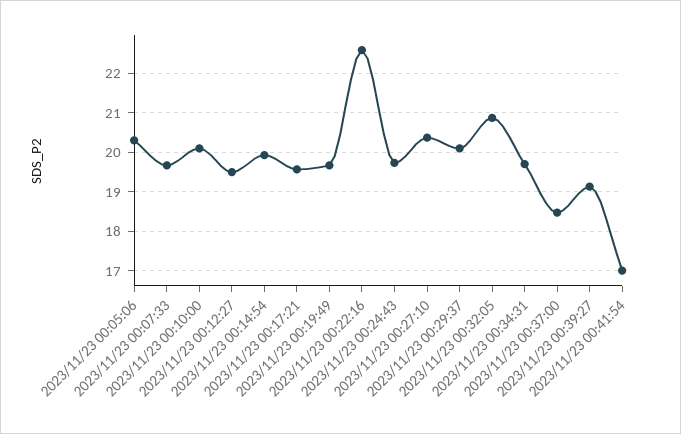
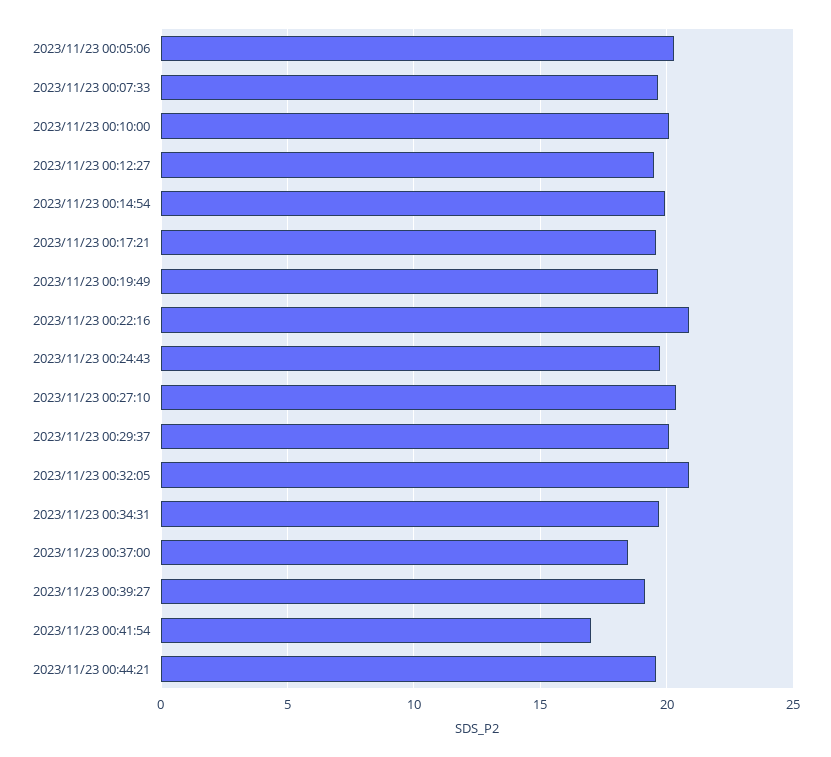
2023/11/23 00:22:16: 22.6 -> 21
2023/11/23 00:44:21: none -> 19.5

